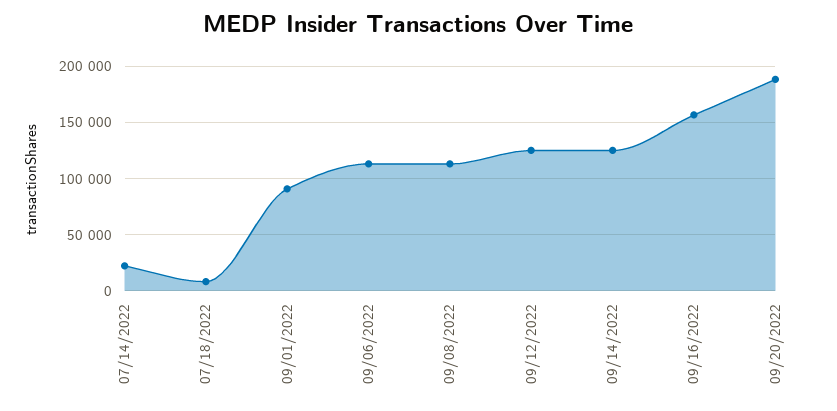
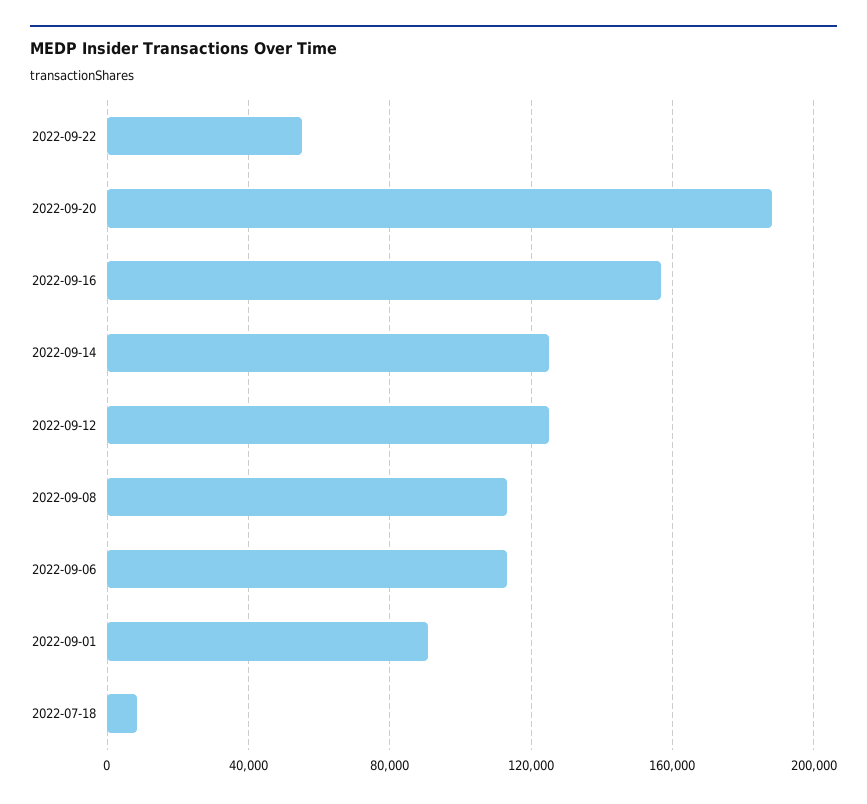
07/14/2022: 20000 -> none
2022-09-22: none -> 55000

